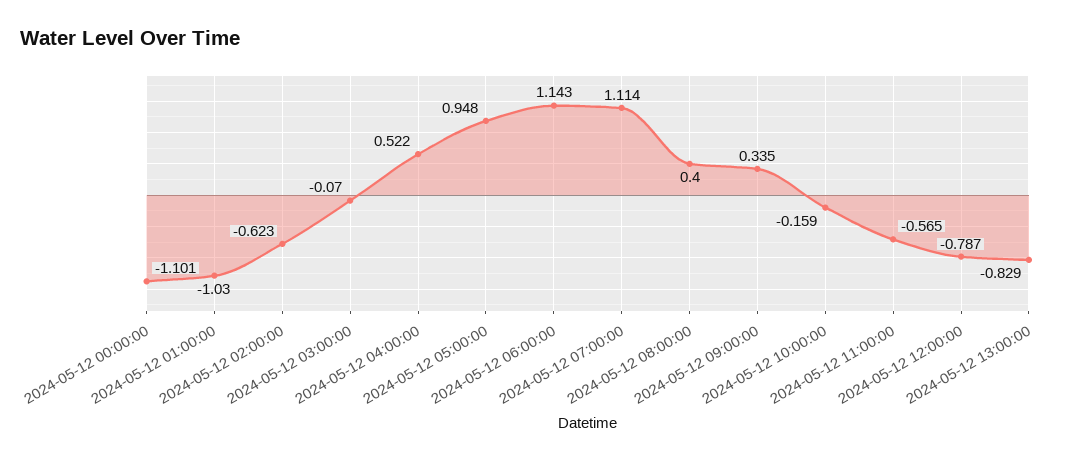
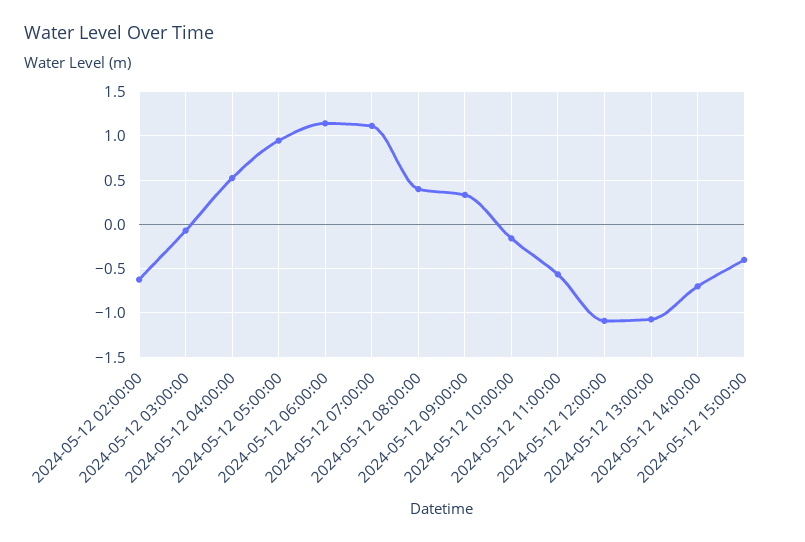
2024-05-12 00:00:00: -1.101 -> none
2024-05-12 01:00:00: -1.03 -> none
2024-05-12 12:00:00: -0.787 -> -1.1
2024-05-12 13:00:00: -0.829 -> -1.1
2024-05-12 14:00:00: none -> -0.7
2024-05-12 15:00:00: none -> -0.4

